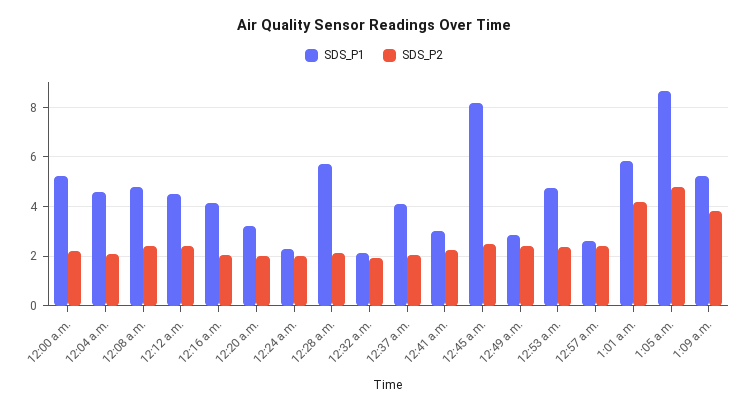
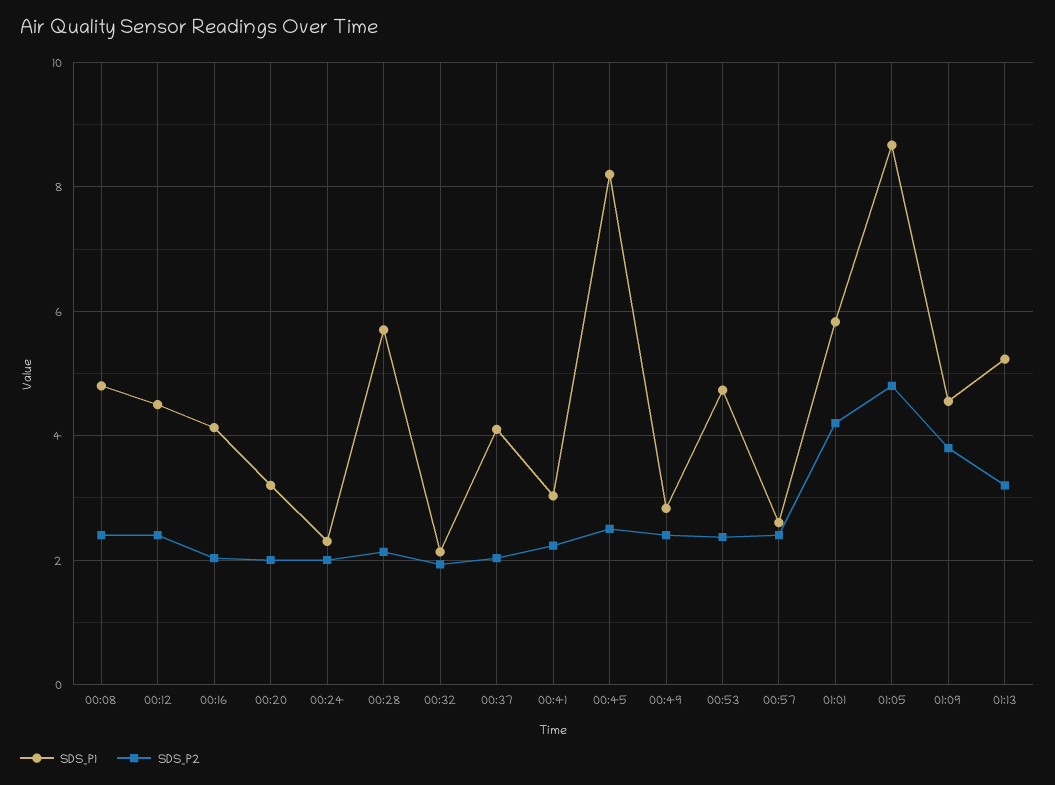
SDS_P1, 12:00 a.m.: 5.25 -> none
SDS_P2, 12:00 a.m.: 2.25 -> none
SDS_P1, 12:04 a.m.: 4.5 -> none
SDS_P2, 12:04 a.m.: 2 -> none
SDS_P1, 1:09 a.m.: 5.25 -> 4.6
SDS_P1, 01:13: none -> 5.2
SDS_P2, 01:13: none -> 3.2

